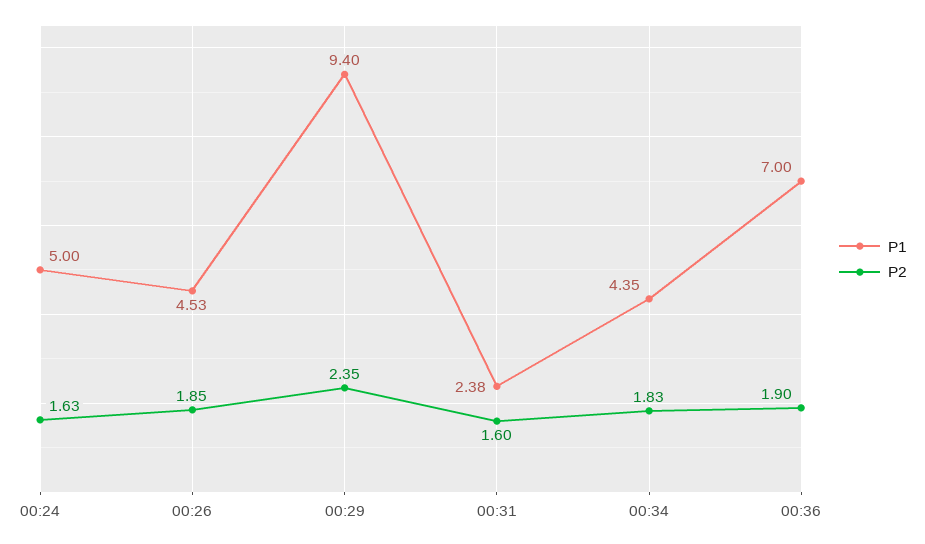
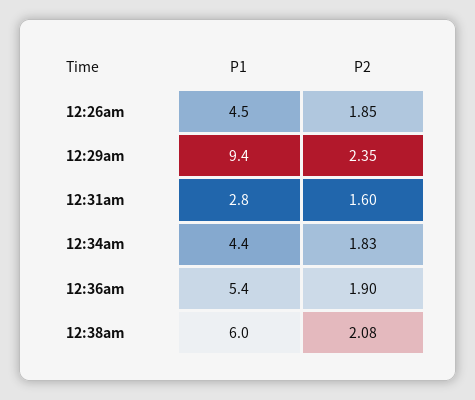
P1, 00:24: 5 -> none
P2, 00:24: 1.63 -> none
P1, 00:31: 2.38 -> 2.8
P1, 00:36: 7 -> 5.4
P1, 12:38am: none -> 6
P2, 12:38am: none -> 2.08

